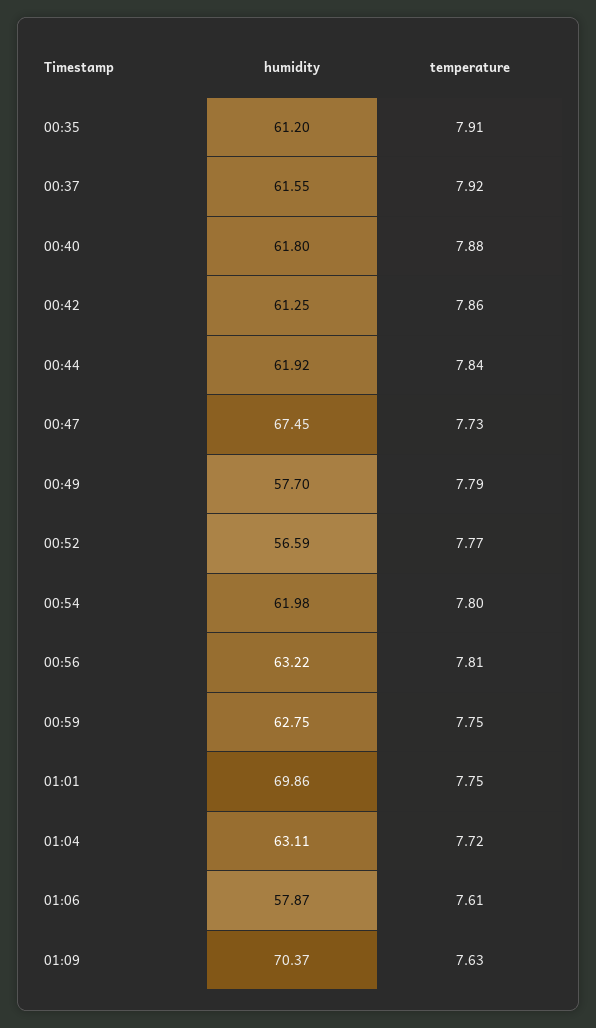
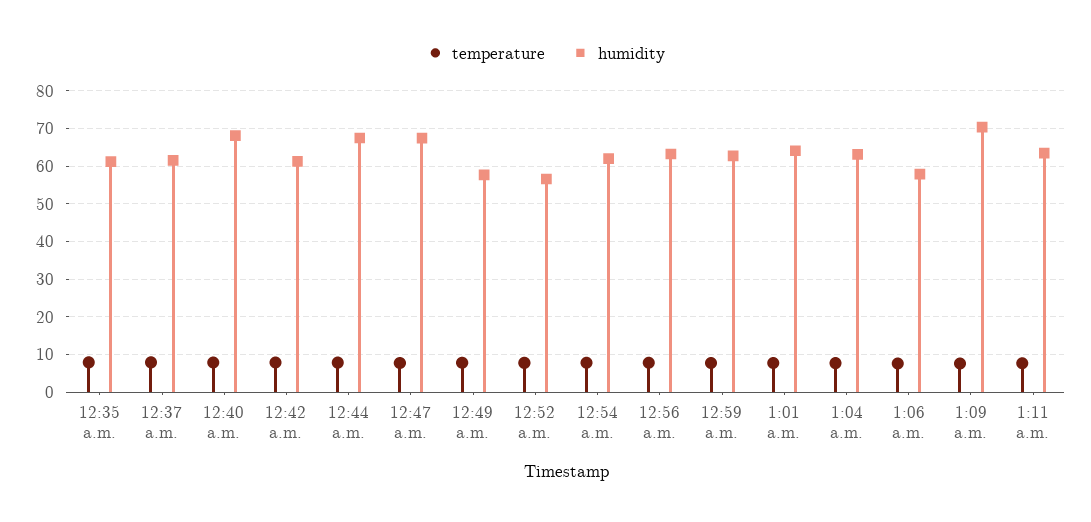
humidity, 00:40: 61.8 -> 68
humidity, 00:44: 61.92 -> 68
humidity, 01:01: 69.86 -> 64
temperature, 1:11 a.m.: none -> 8
humidity, 1:11 a.m.: none -> 64

